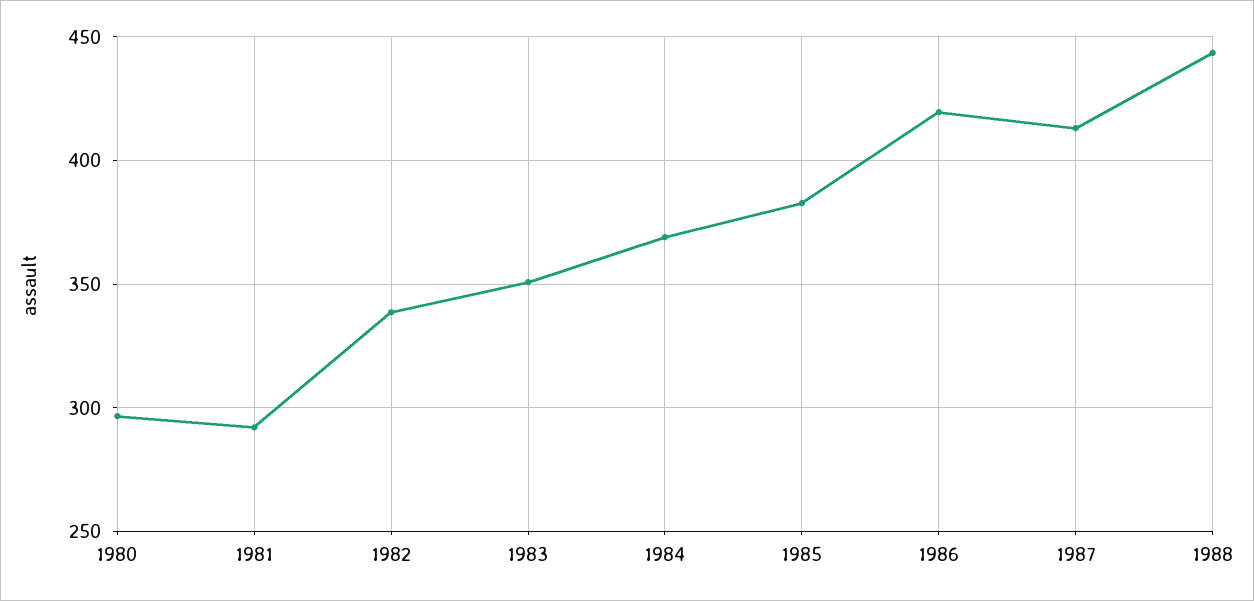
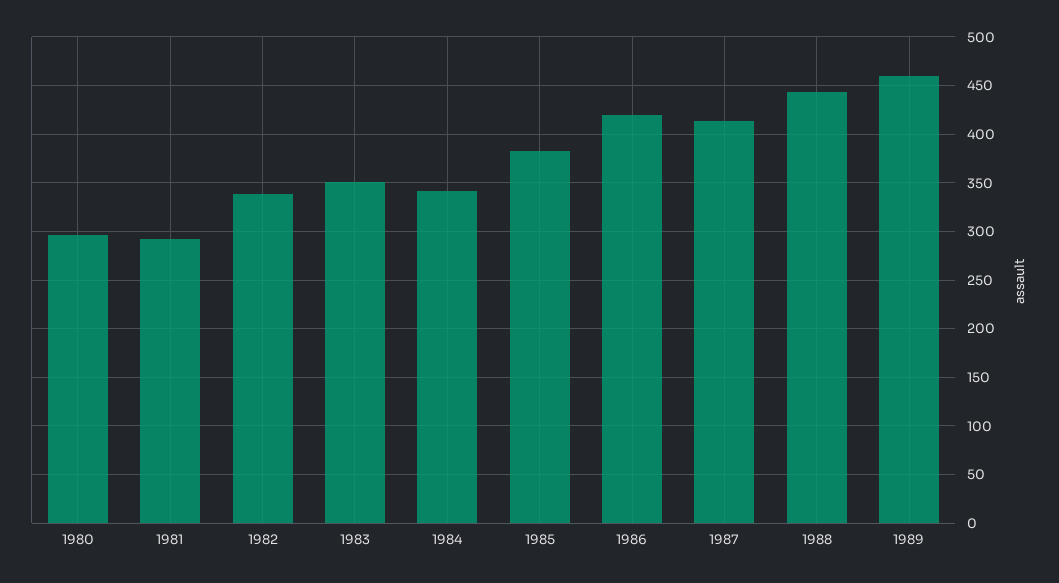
1984: 370 -> 340
1989: none -> 460

